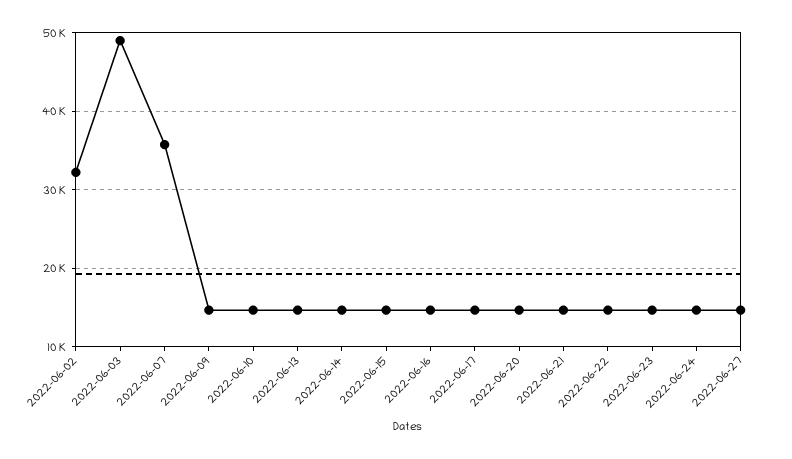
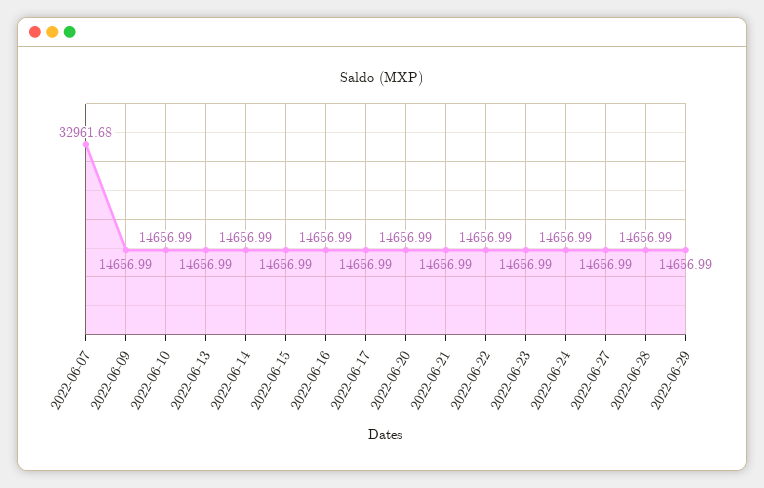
2022-06-02: 32000 -> none
2022-06-03: 49000 -> none
2022-06-07: 36000 -> 32961.68
2022-06-28: none -> 14656.99
2022-06-29: none -> 14656.99

